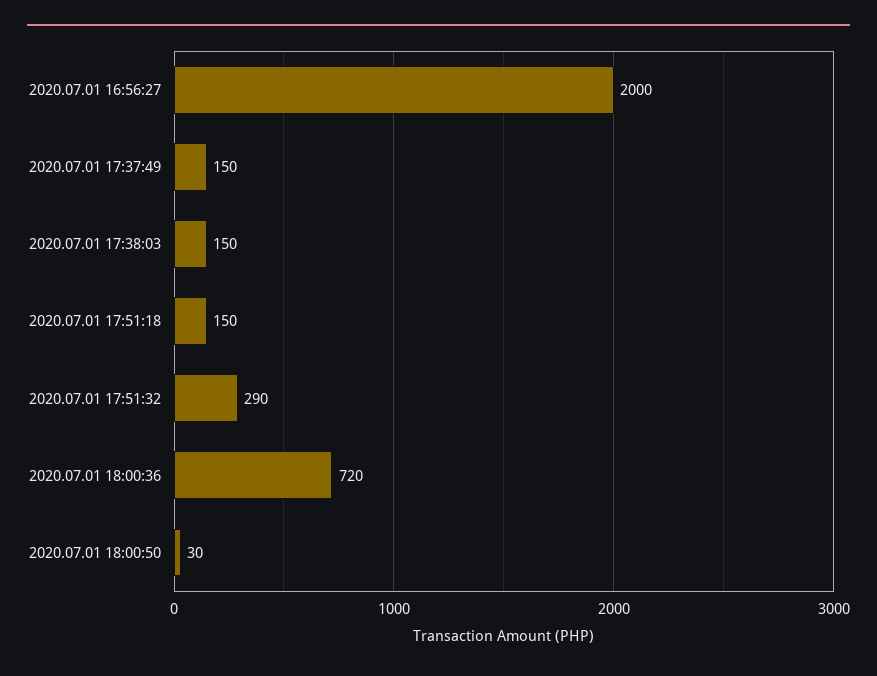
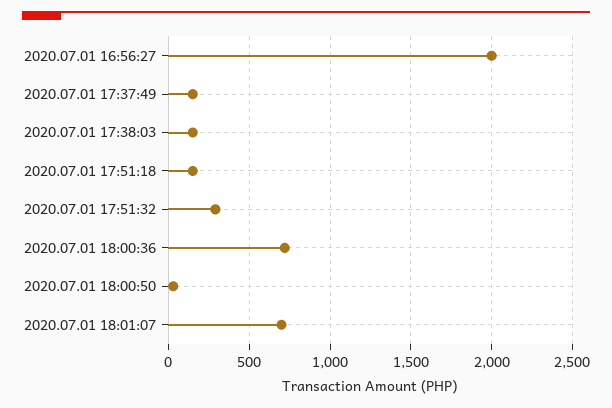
2020.07.01 18:01:07: none -> 700

